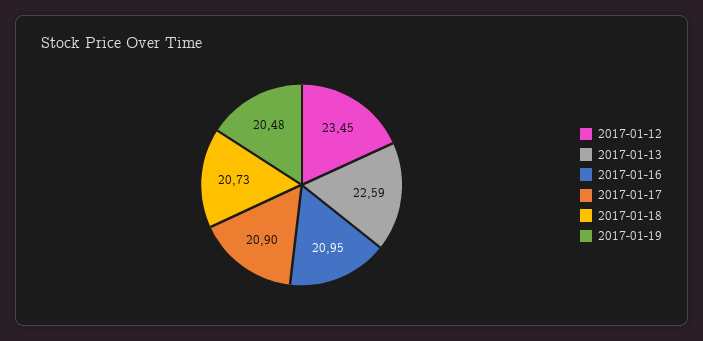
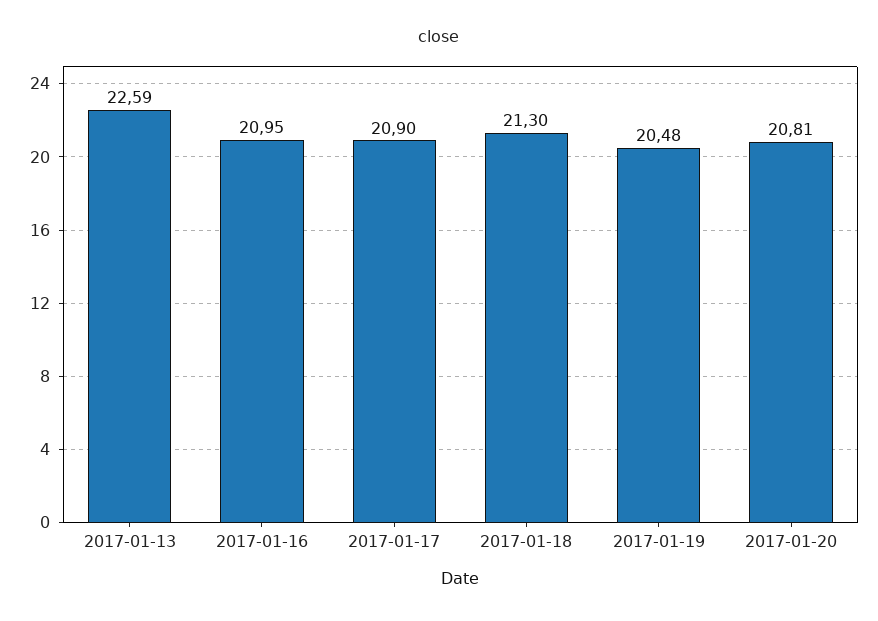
2017-01-12: 23.45 -> none
2017-01-18: 20.73 -> 21.3
2017-01-20: none -> 20.81

